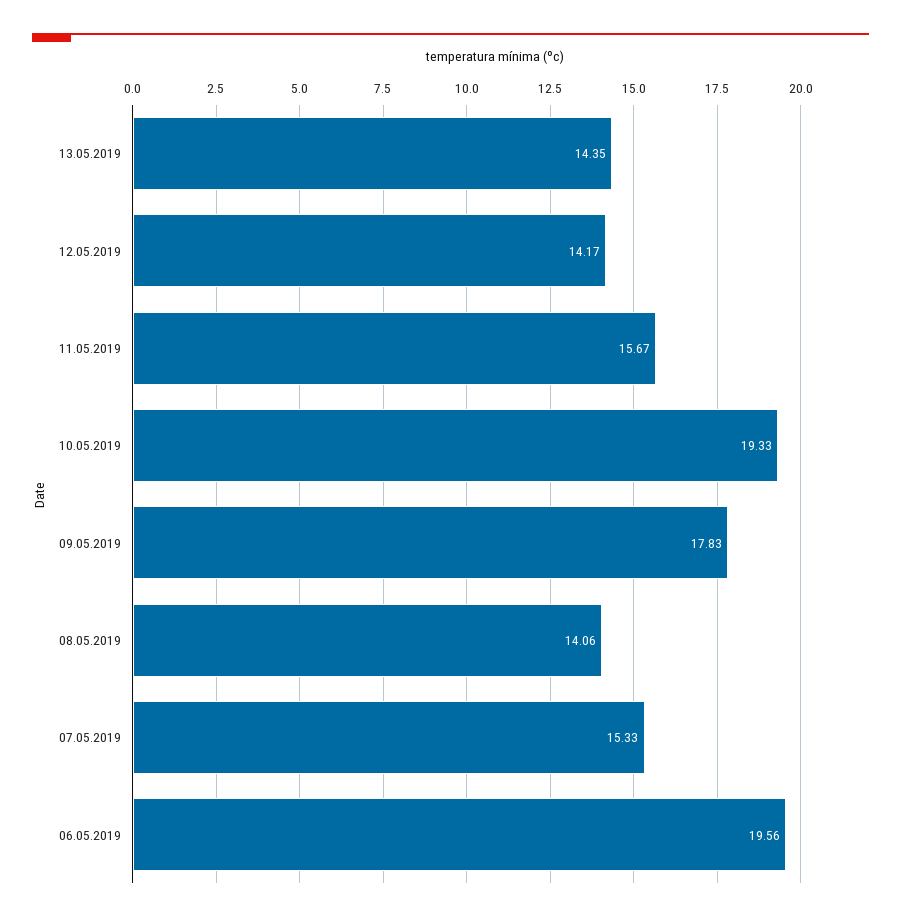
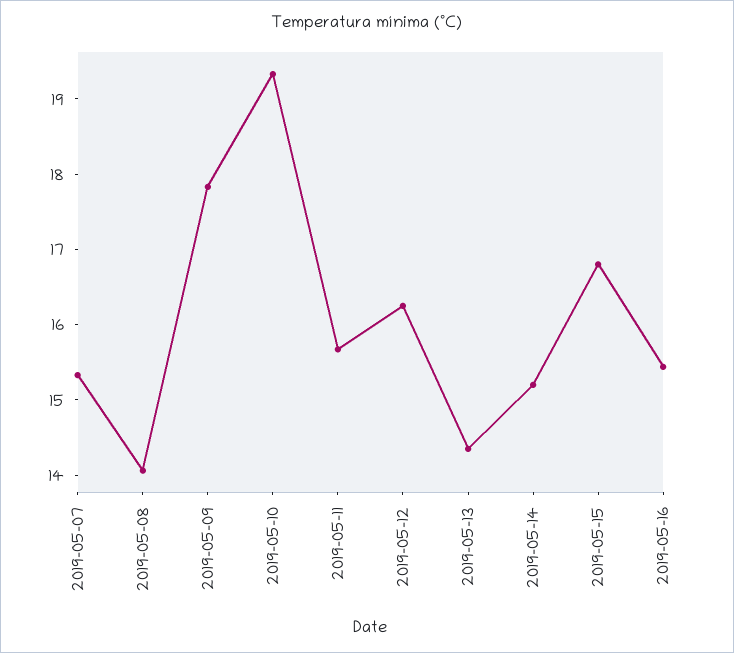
12.05.2019: 14.17 -> 16.2
06.05.2019: 19.56 -> none
2019-05-14: none -> 15.2
2019-05-15: none -> 16.8
2019-05-16: none -> 15.4

